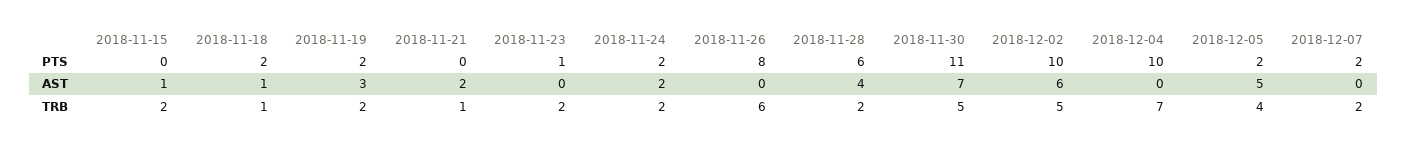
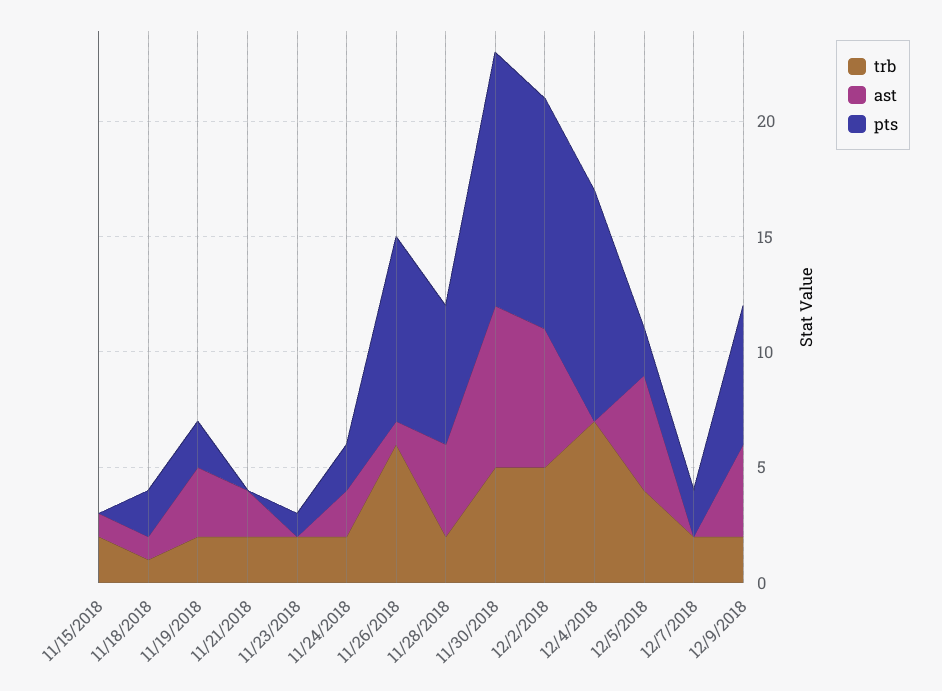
AST, 2018-11-26: 0 -> 1
TRB, 2018-11-21: 1 -> 2
TRB, 12/9/2018: none -> 2
AST, 12/9/2018: none -> 4
PTS, 12/9/2018: none -> 6

